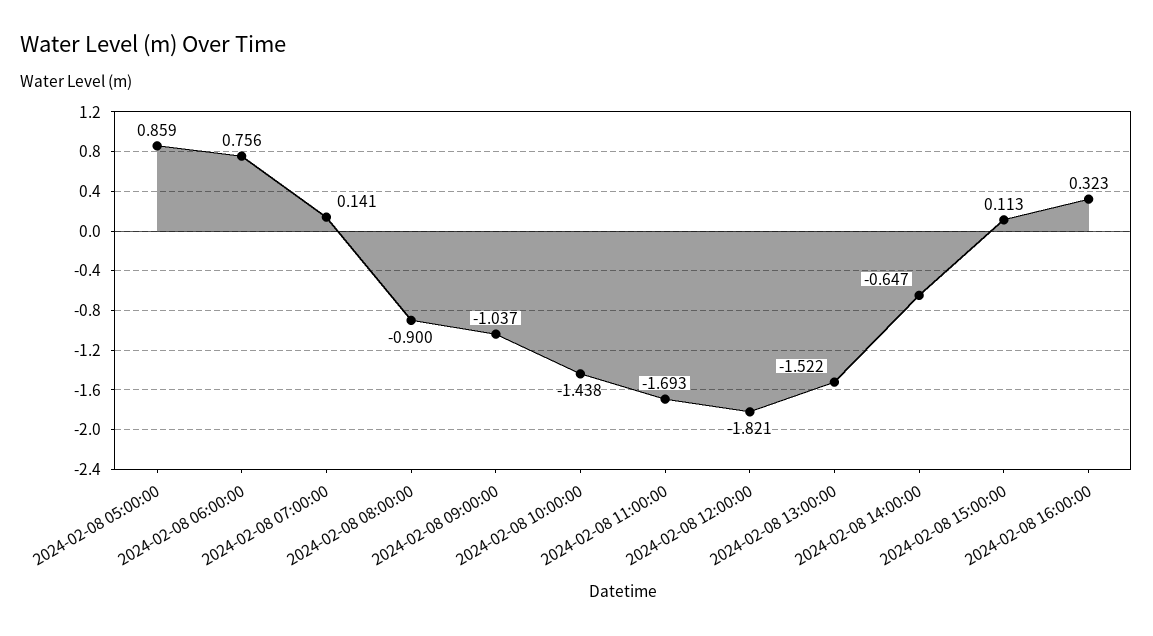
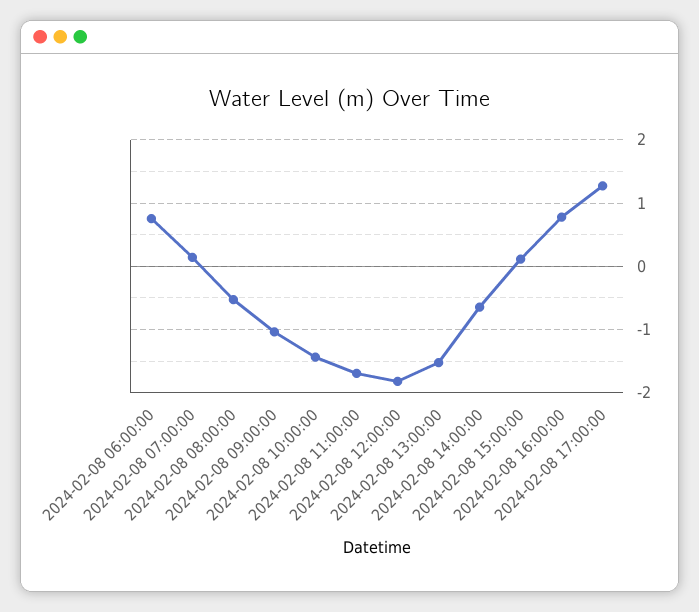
2024-02-08 05:00:00: 0.859 -> none
2024-02-08 08:00:00: -0.9 -> -0.5
2024-02-08 16:00:00: 0.323 -> 0.8
2024-02-08 17:00:00: none -> 1.3

